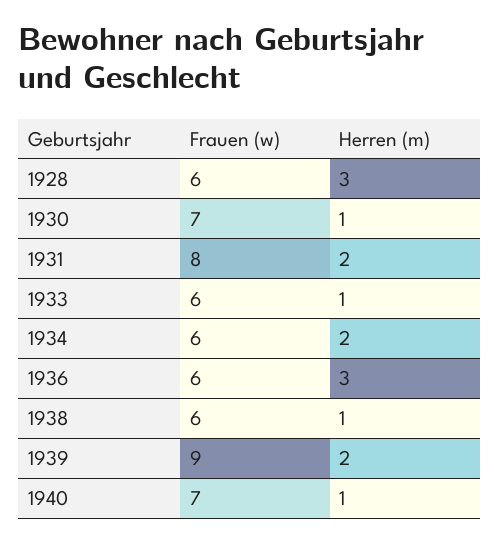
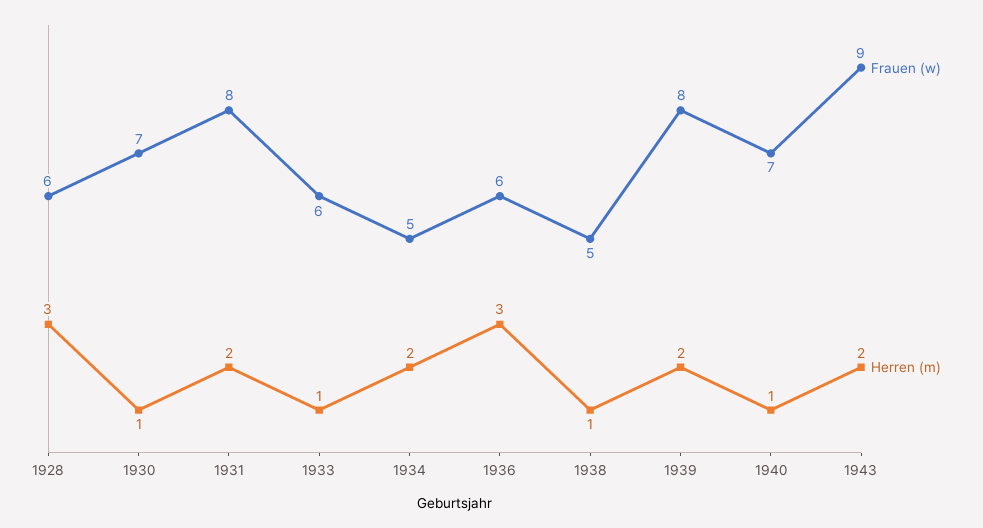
Frauen (w), 1934: 6 -> 5
Frauen (w), 1938: 6 -> 5
Frauen (w), 1939: 9 -> 8
Frauen (w), 1943: none -> 9
Herren (m), 1943: none -> 2

